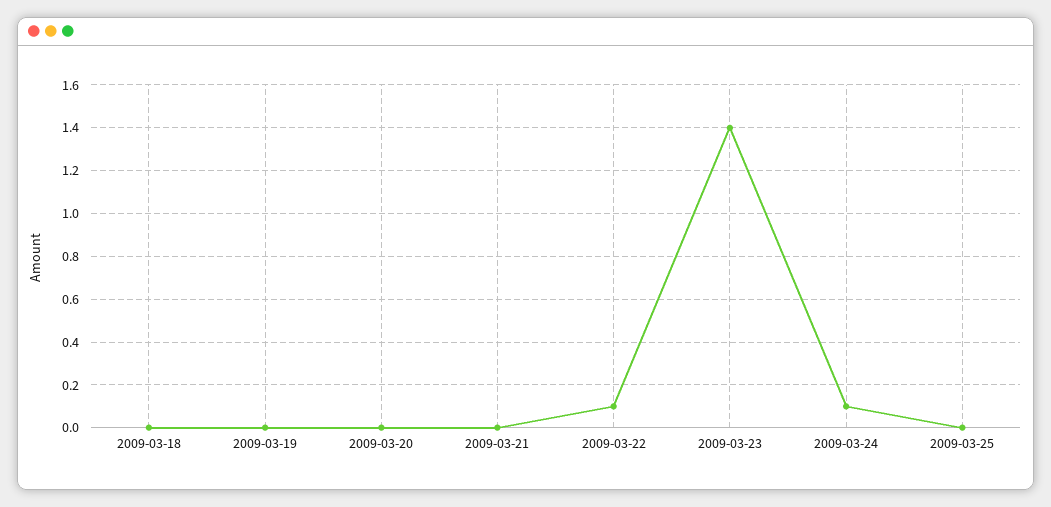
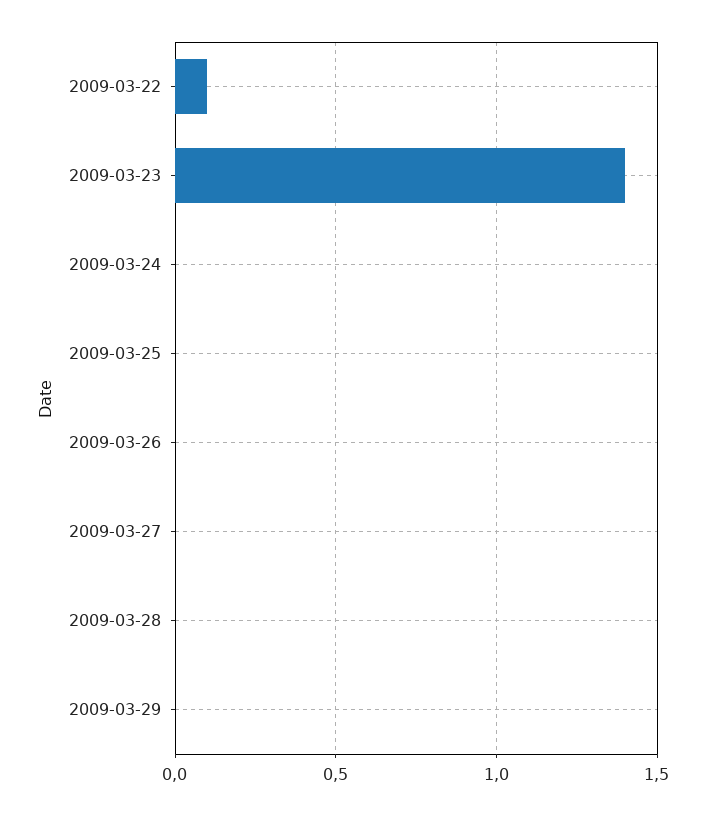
2009-03-18: 0 -> none
2009-03-19: 0 -> none
2009-03-20: 0 -> none
2009-03-21: 0 -> none
2009-03-24: 0.1 -> 0
2009-03-26: none -> 0
2009-03-27: none -> 0
2009-03-28: none -> 0
2009-03-29: none -> 0

